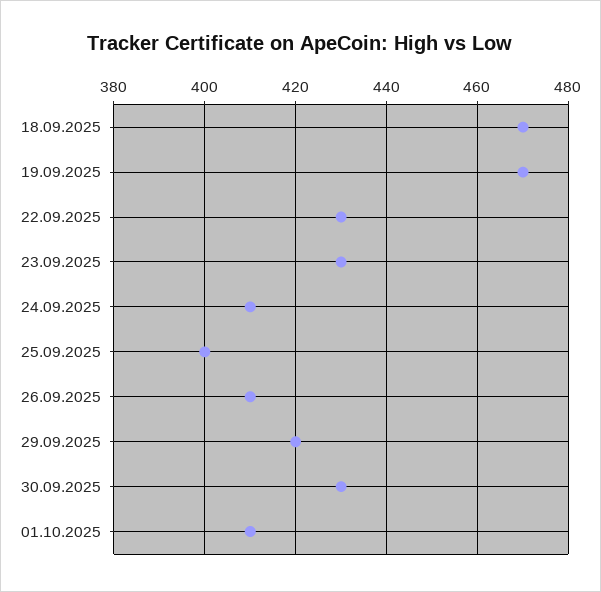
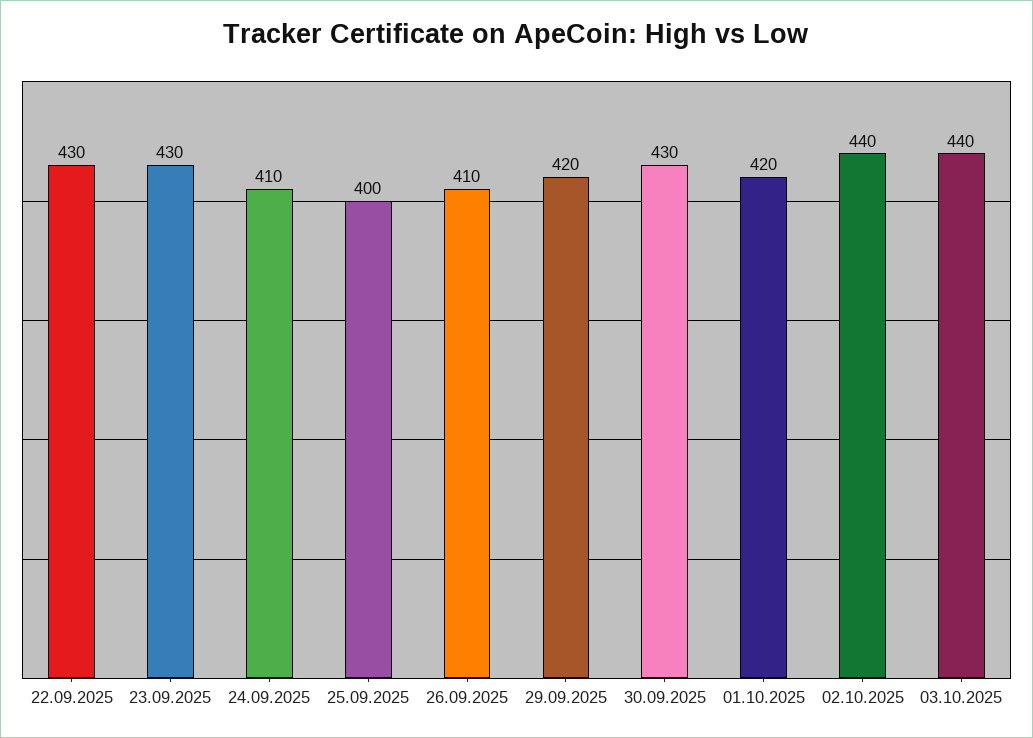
18.09.2025: 470 -> none
19.09.2025: 470 -> none
01.10.2025: 410 -> 420
02.10.2025: none -> 440
03.10.2025: none -> 440

